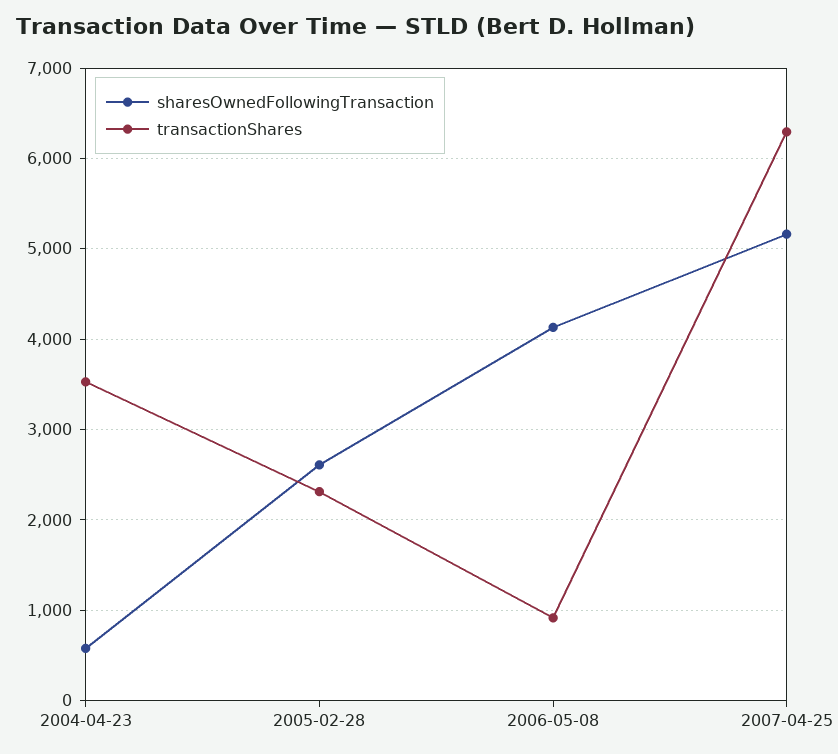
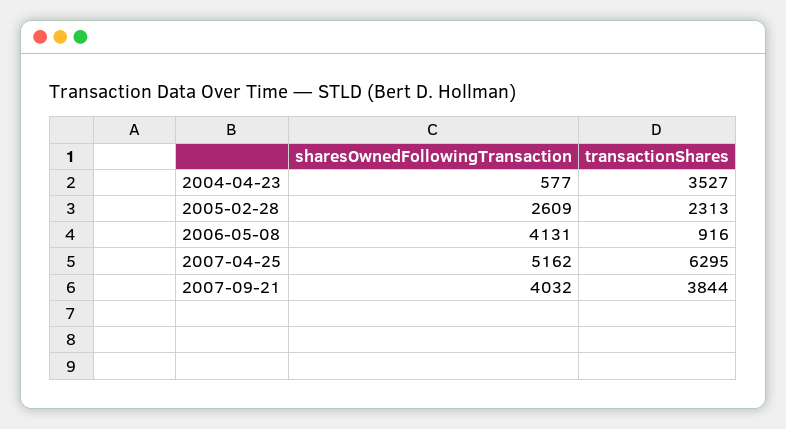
sharesOwnedFollowingTransaction, 2007-09-21: none -> 4032
transactionShares, 2007-09-21: none -> 3844

